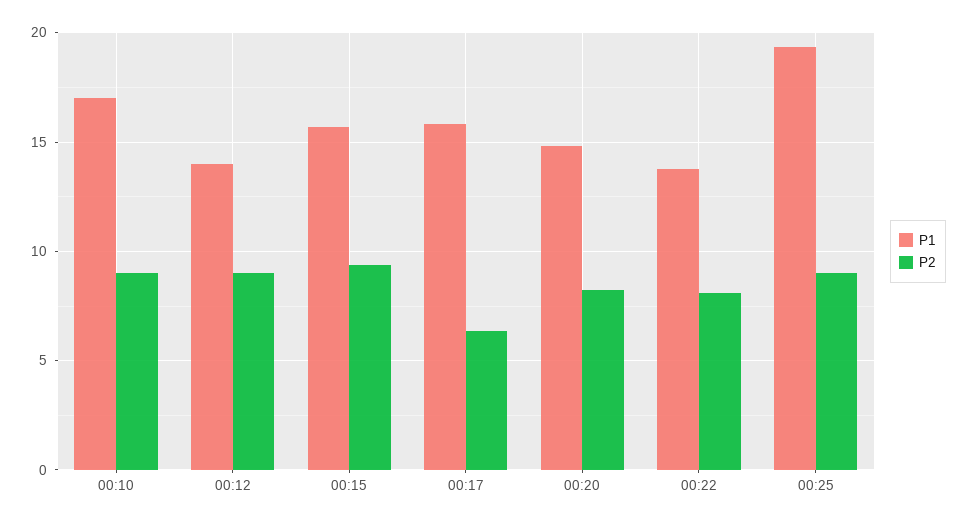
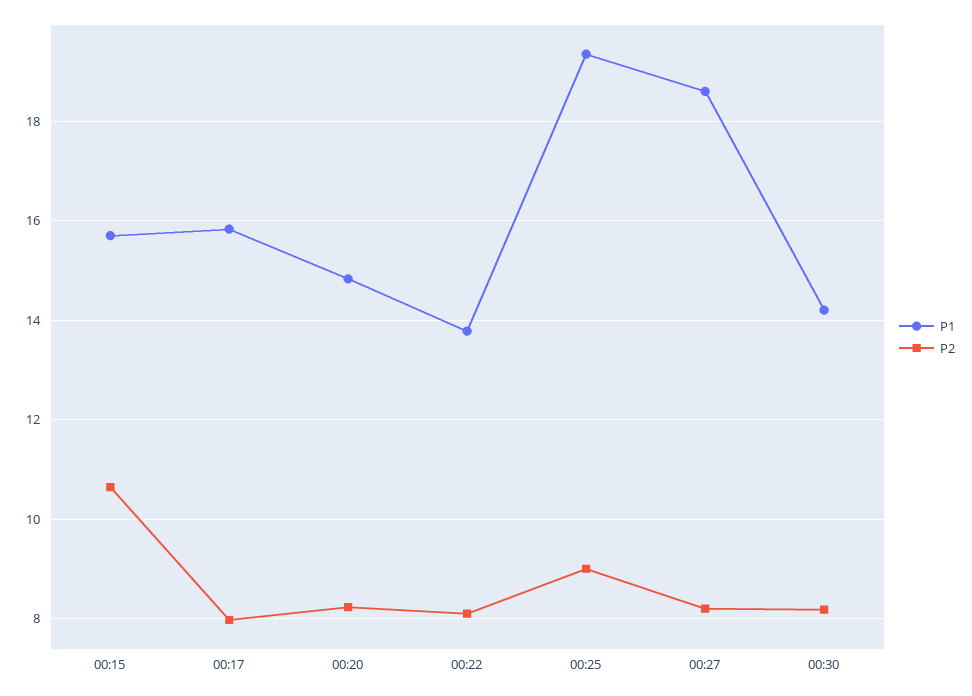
P1, 00:10: 17 -> none
P2, 00:10: 9 -> none
P1, 00:12: 14 -> none
P2, 00:12: 9 -> none
P2, 00:15: 9.5 -> 10.6
P2, 00:17: 6.5 -> 8
P1, 00:27: none -> 18.6
P2, 00:27: none -> 8.2
P1, 00:30: none -> 14.2
P2, 00:30: none -> 8.2

